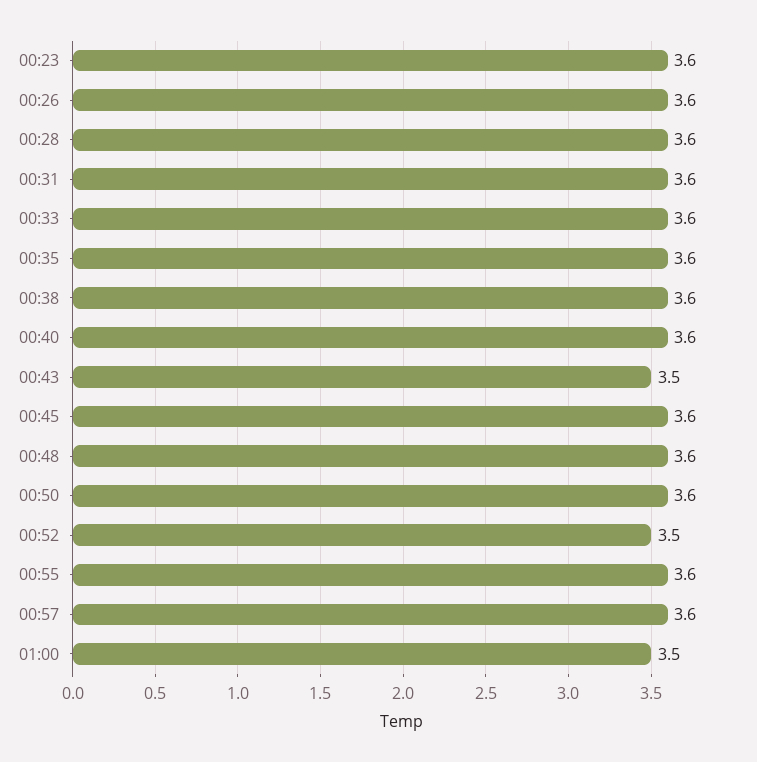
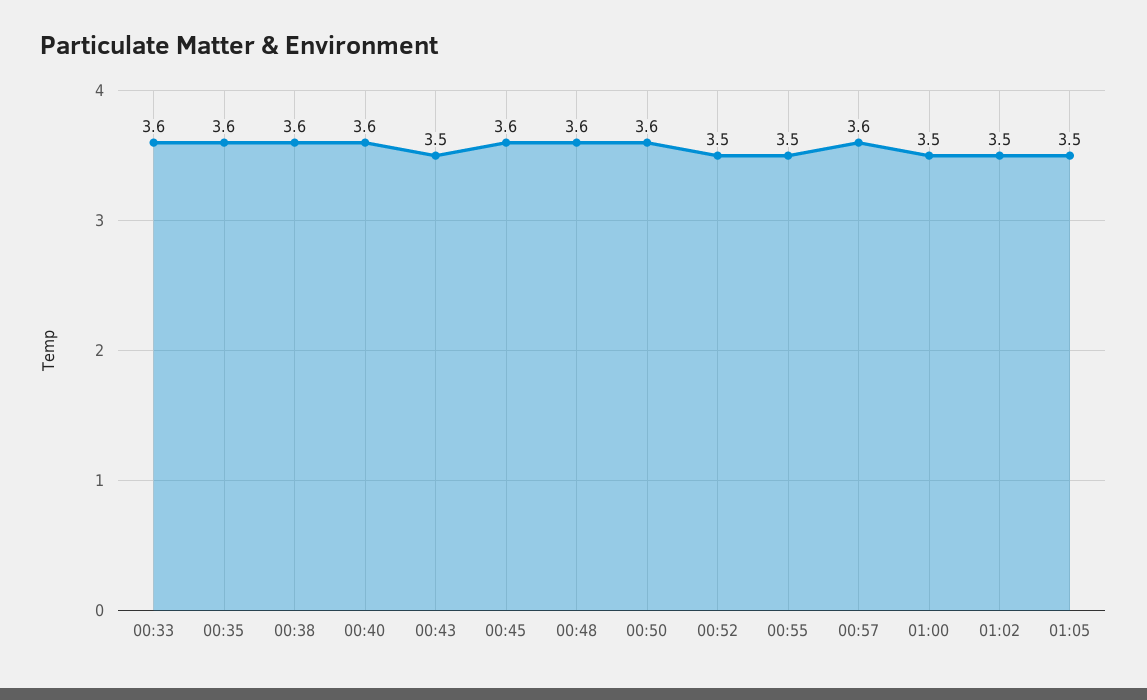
00:23: 3.6 -> none
00:26: 3.6 -> none
00:28: 3.6 -> none
00:31: 3.6 -> none
00:55: 3.6 -> 3.5
01:02: none -> 3.5
01:05: none -> 3.5

